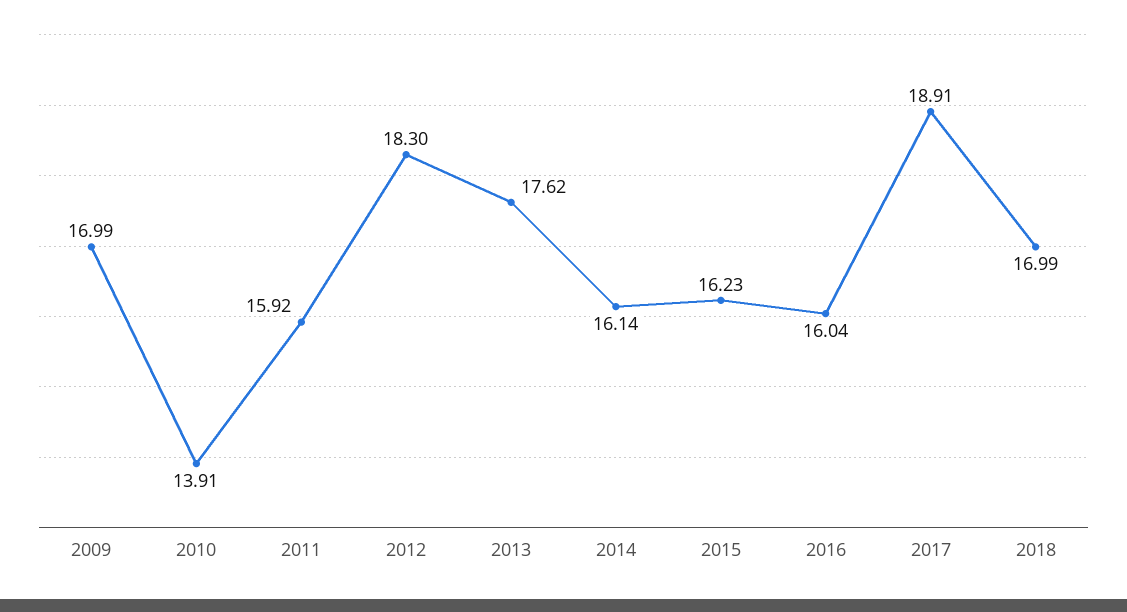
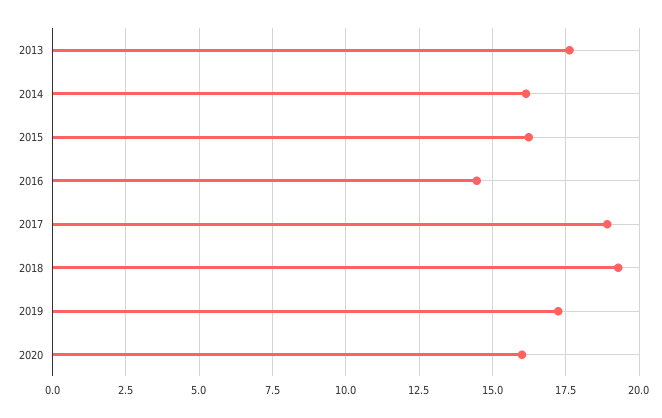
2009: 16.99 -> none
2010: 13.91 -> none
2011: 15.92 -> none
2012: 18.3 -> none
2016: 16.04 -> 14.5
2018: 16.99 -> 19.25
2019: none -> 17.25
2020: none -> 16

